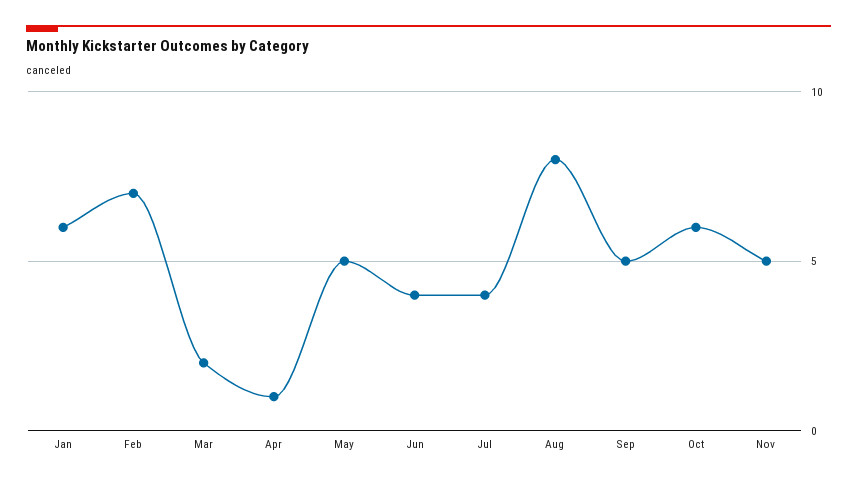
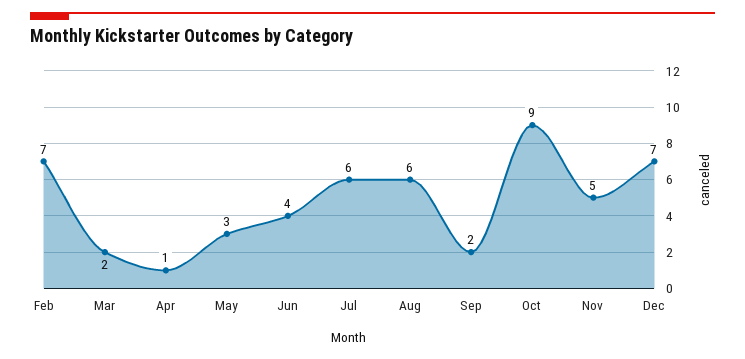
Jan: 6 -> none
May: 5 -> 3
Jul: 4 -> 6
Aug: 8 -> 6
Sep: 5 -> 2
Oct: 6 -> 9
Dec: none -> 7

